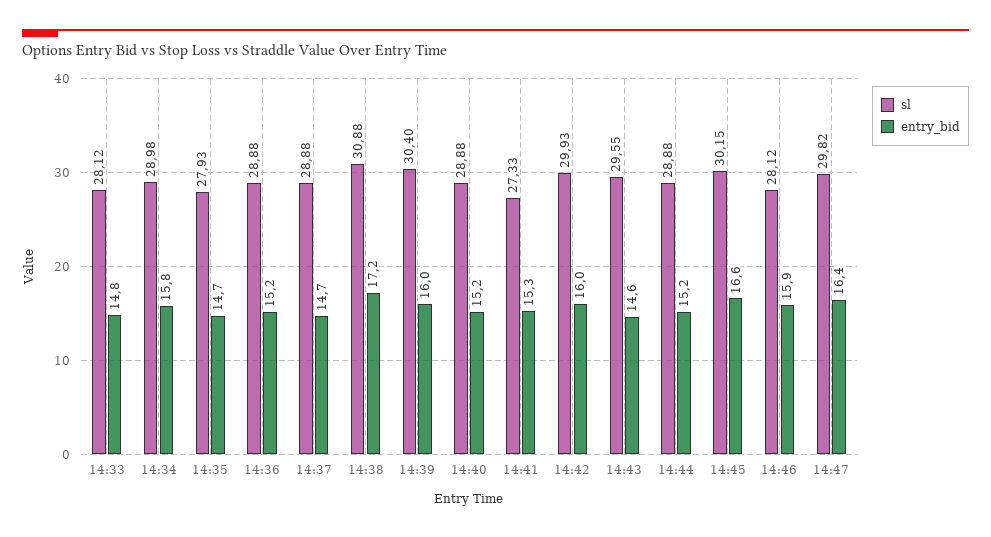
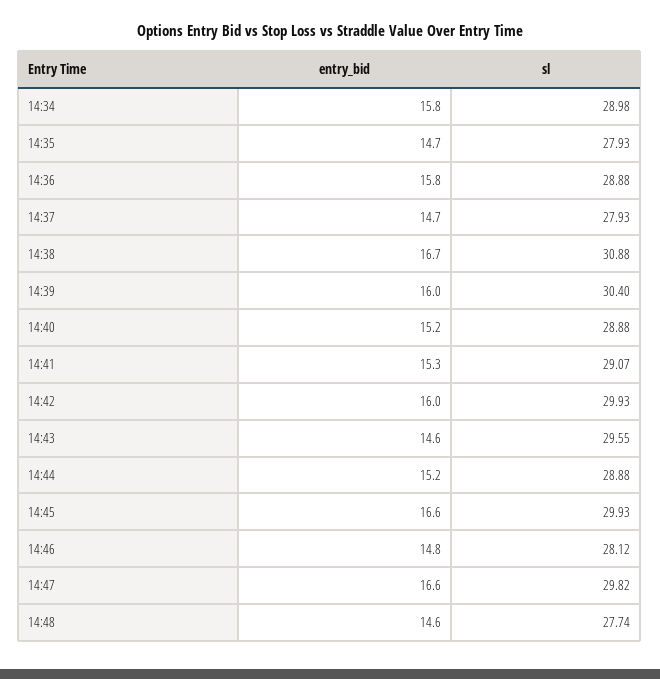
sl, 14:33: 28.12 -> none
entry_bid, 14:33: 14.8 -> none
entry_bid, 14:36: 15.2 -> 15.8
sl, 14:37: 28.88 -> 27.93
entry_bid, 14:38: 17.2 -> 16.7
sl, 14:41: 27.33 -> 29.07
sl, 14:45: 30.15 -> 29.93
entry_bid, 14:46: 15.9 -> 14.8
entry_bid, 14:47: 16.4 -> 16.6
entry_bid, 14:48: none -> 14.6
sl, 14:48: none -> 27.74

